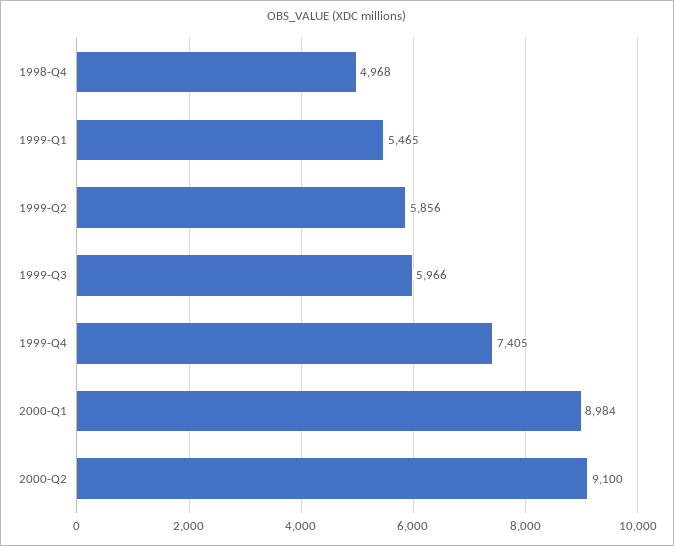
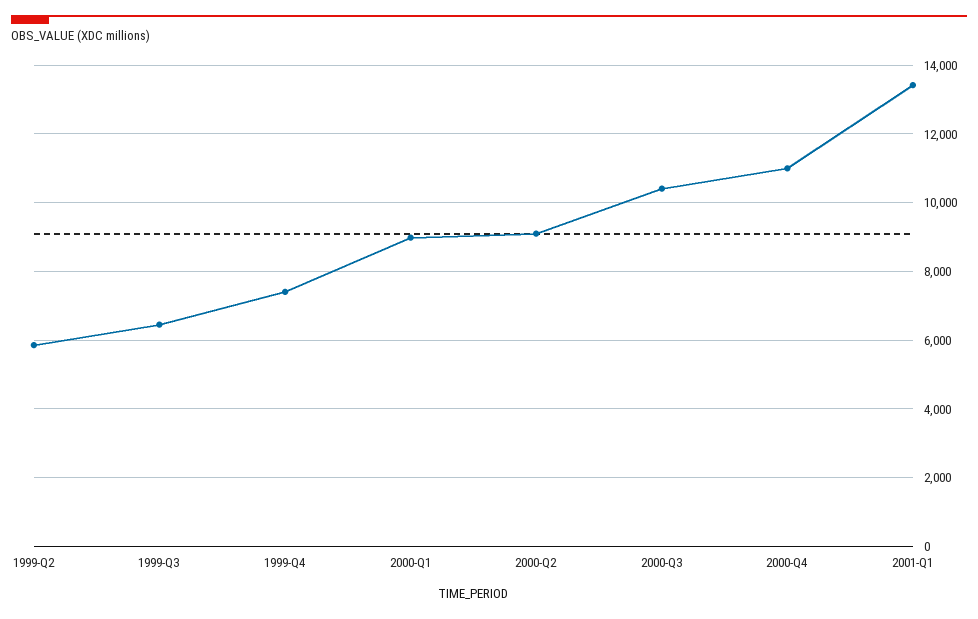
1998-Q4: 4968 -> none
1999-Q1: 5465 -> none
1999-Q3: 5966 -> 6400
2000-Q3: none -> 10400
2000-Q4: none -> 11000
2001-Q1: none -> 13400

